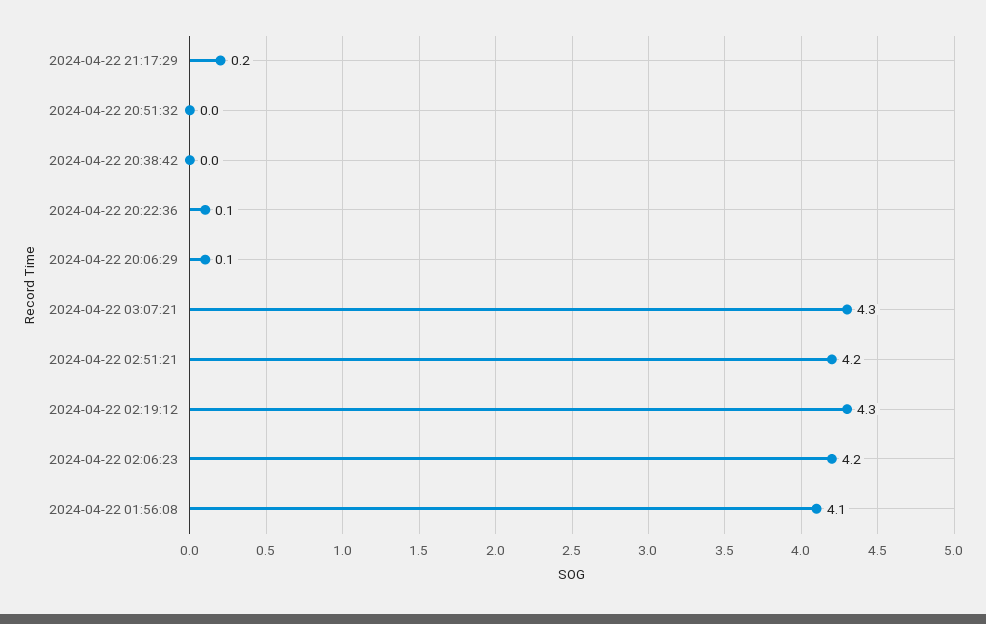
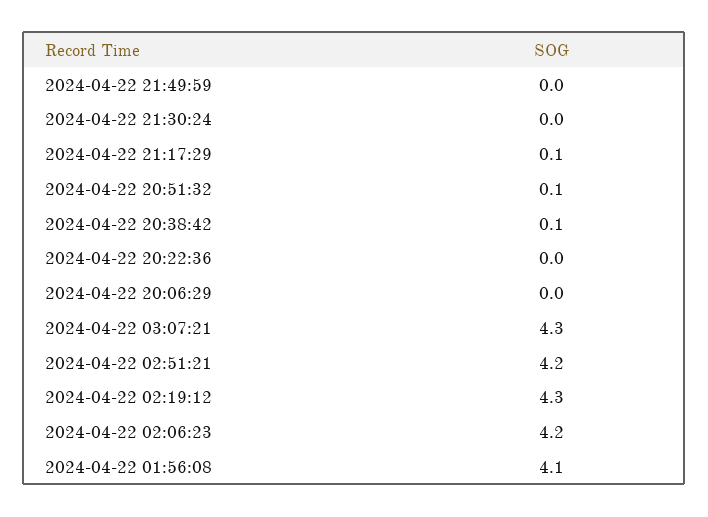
2024-04-22 21:17:29: 0.2 -> 0.1
2024-04-22 20:51:32: 0 -> 0.1
2024-04-22 20:38:42: 0 -> 0.1
2024-04-22 20:22:36: 0.1 -> 0
2024-04-22 20:06:29: 0.1 -> 0
2024-04-22 21:49:59: none -> 0
2024-04-22 21:30:24: none -> 0

